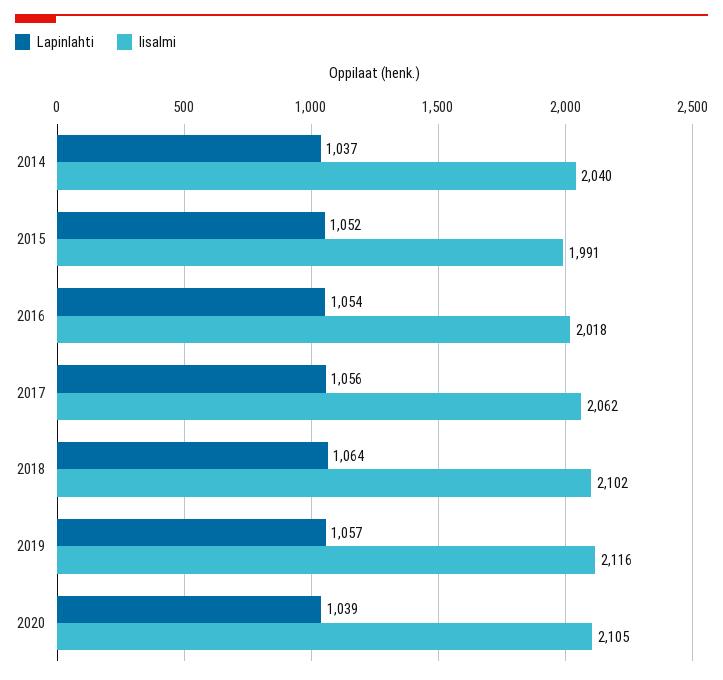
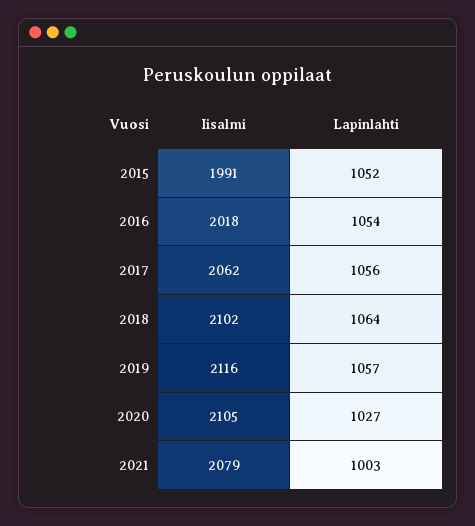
Lapinlahti, 2014: 1037 -> none
Iisalmi, 2014: 2040 -> none
Lapinlahti, 2020: 1039 -> 1027
Iisalmi, 2021: none -> 2079
Lapinlahti, 2021: none -> 1003

